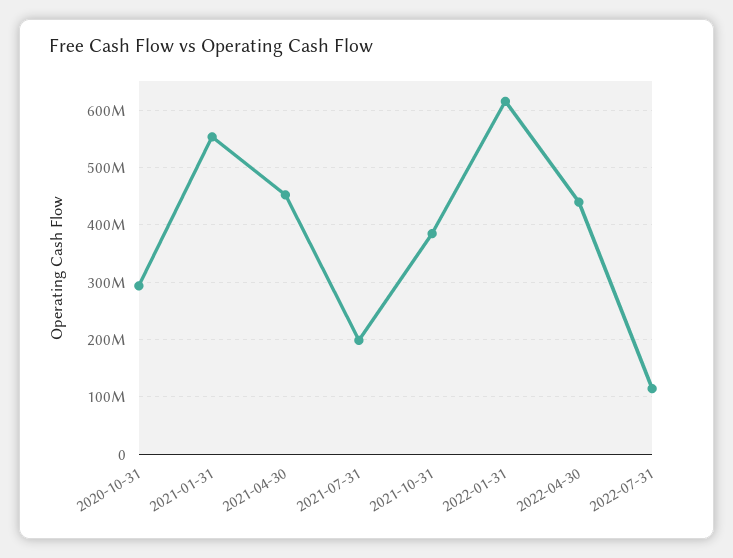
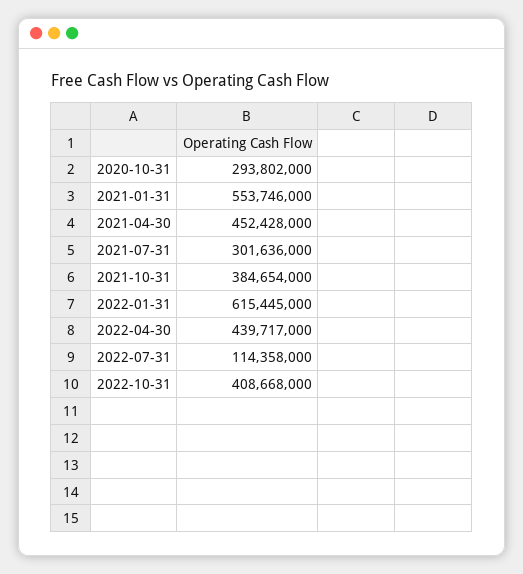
2021-07-31: 200000000 -> 301636000
2022-10-31: none -> 408668000

